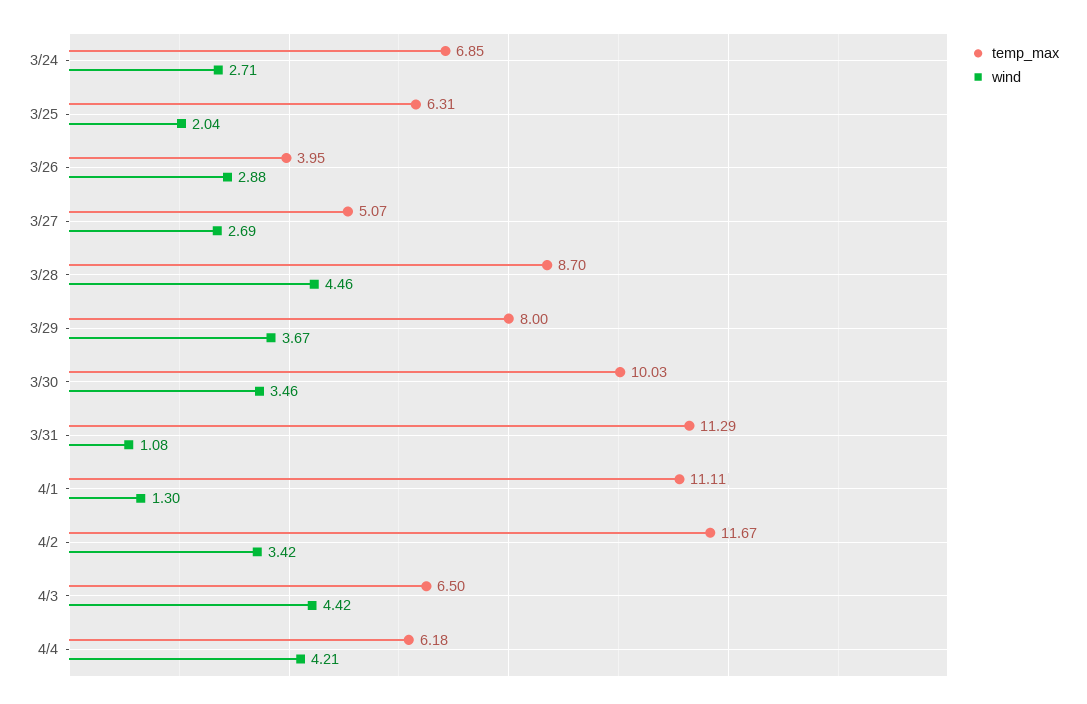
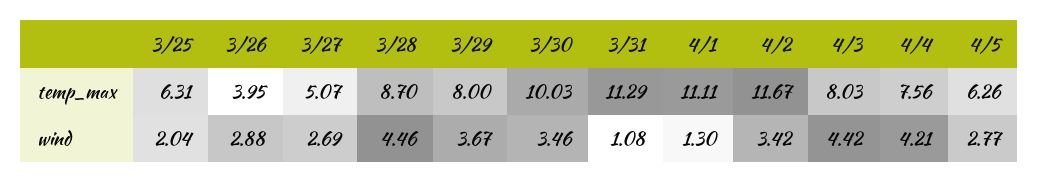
temp_max, 3/24: 6.85 -> none
wind, 3/24: 2.71 -> none
temp_max, 4/3: 6.5 -> 8.03
temp_max, 4/4: 6.18 -> 7.56
temp_max, 4/5: none -> 6.26
wind, 4/5: none -> 2.77

